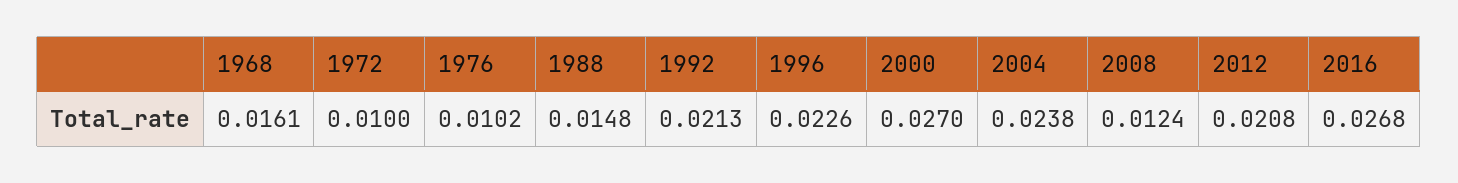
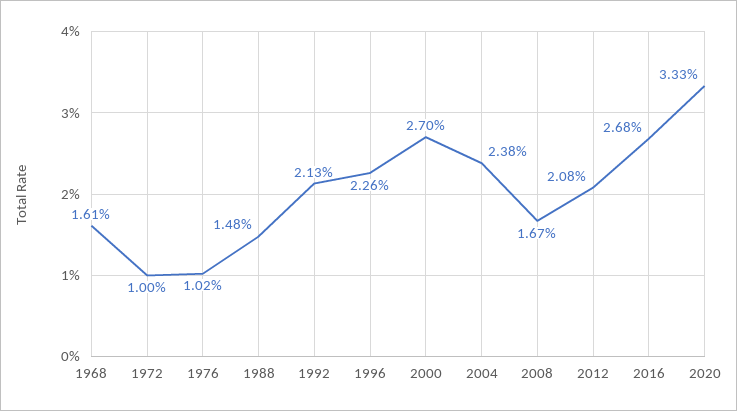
2008: 0.0124 -> 0.0167
2020: none -> 0.0333

